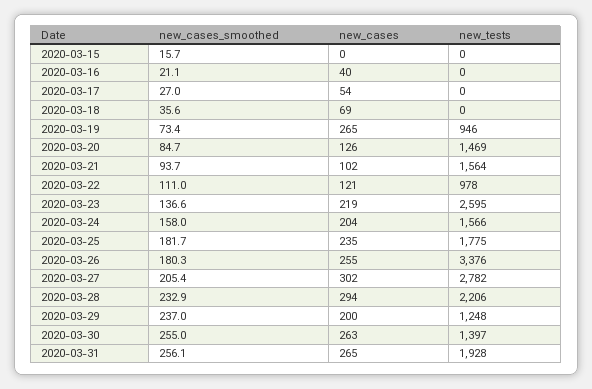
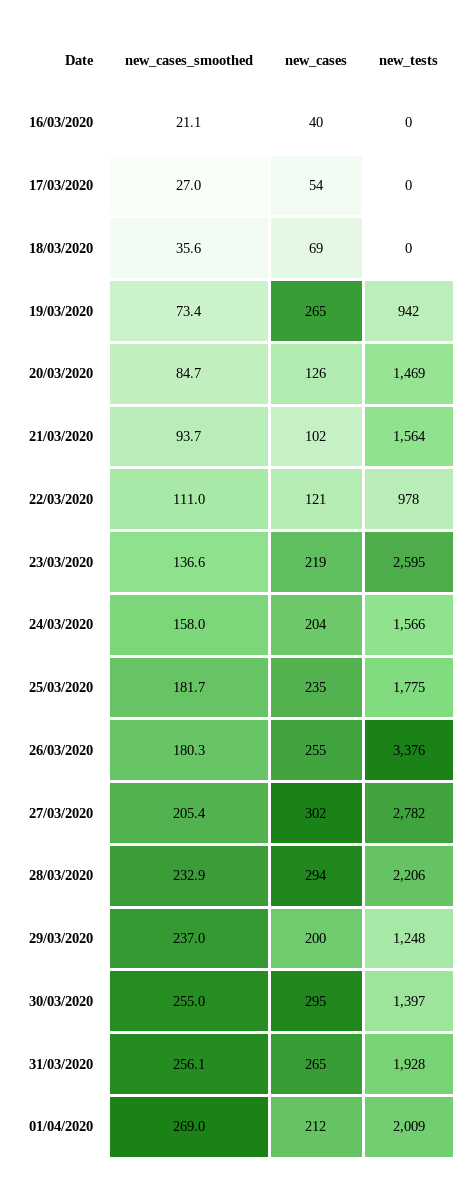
new_cases_smoothed, 2020-03-15: 15.7 -> none
new_cases, 2020-03-15: 0 -> none
new_tests, 2020-03-15: 0 -> none
new_tests, 2020-03-19: 946 -> 942
new_cases, 2020-03-30: 263 -> 295
new_cases_smoothed, 01/04/2020: none -> 269
new_cases, 01/04/2020: none -> 212
new_tests, 01/04/2020: none -> 2009

